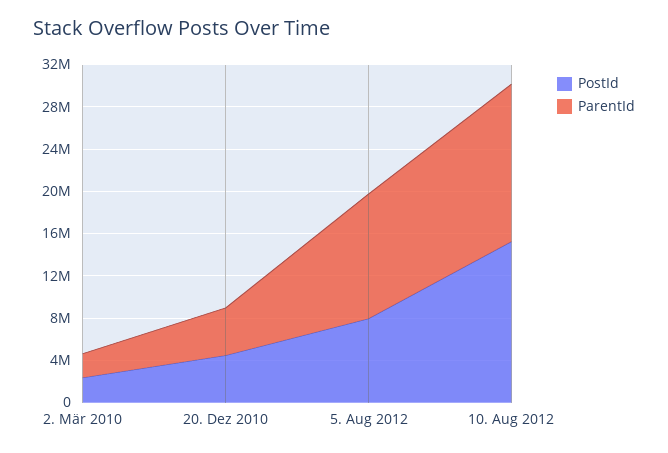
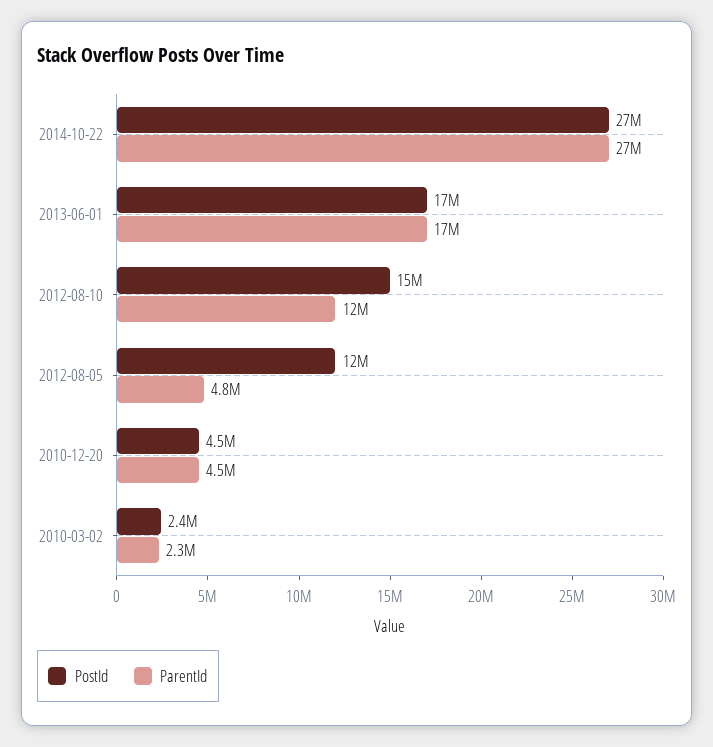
PostId, 5. Aug 2012: 8000000 -> 12000000
ParentId, 5. Aug 2012: 12000000 -> 4800000
ParentId, 10. Aug 2012: 15000000 -> 12000000
PostId, 2014-10-22: none -> 27000000
ParentId, 2014-10-22: none -> 27000000
PostId, 2013-06-01: none -> 17000000
ParentId, 2013-06-01: none -> 17000000

